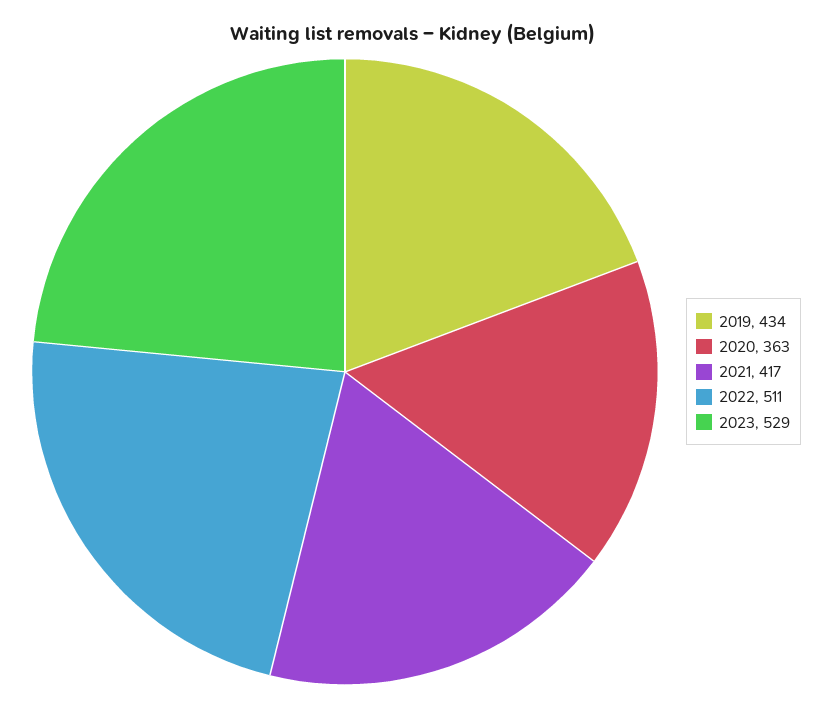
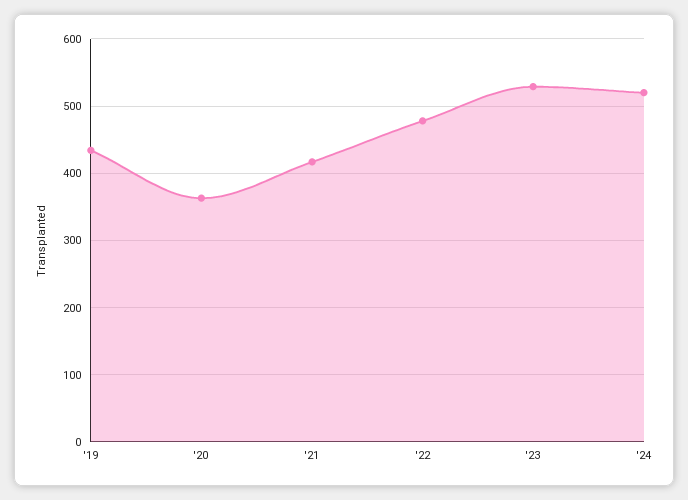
2022: 511 -> 480
'24: none -> 520

